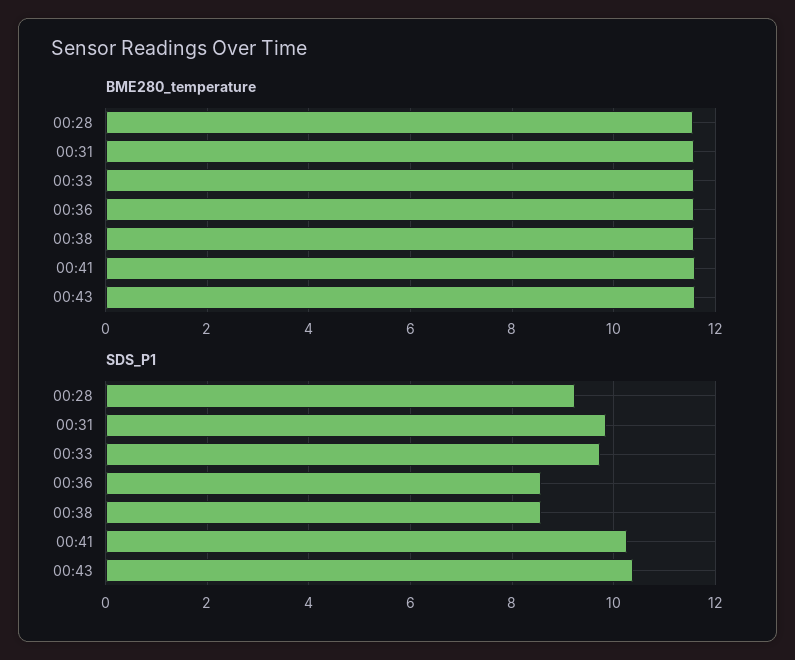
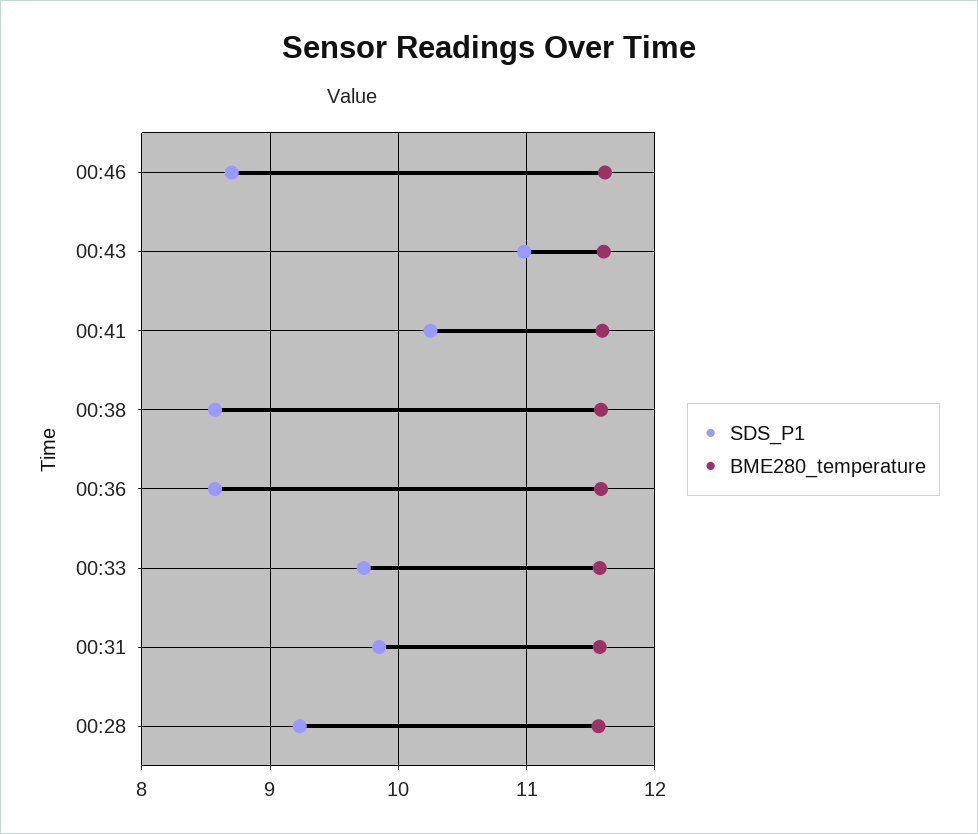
SDS_P1, 00:43: 10.4 -> 11
SDS_P1, 00:46: none -> 8.7
BME280_temperature, 00:46: none -> 11.6

